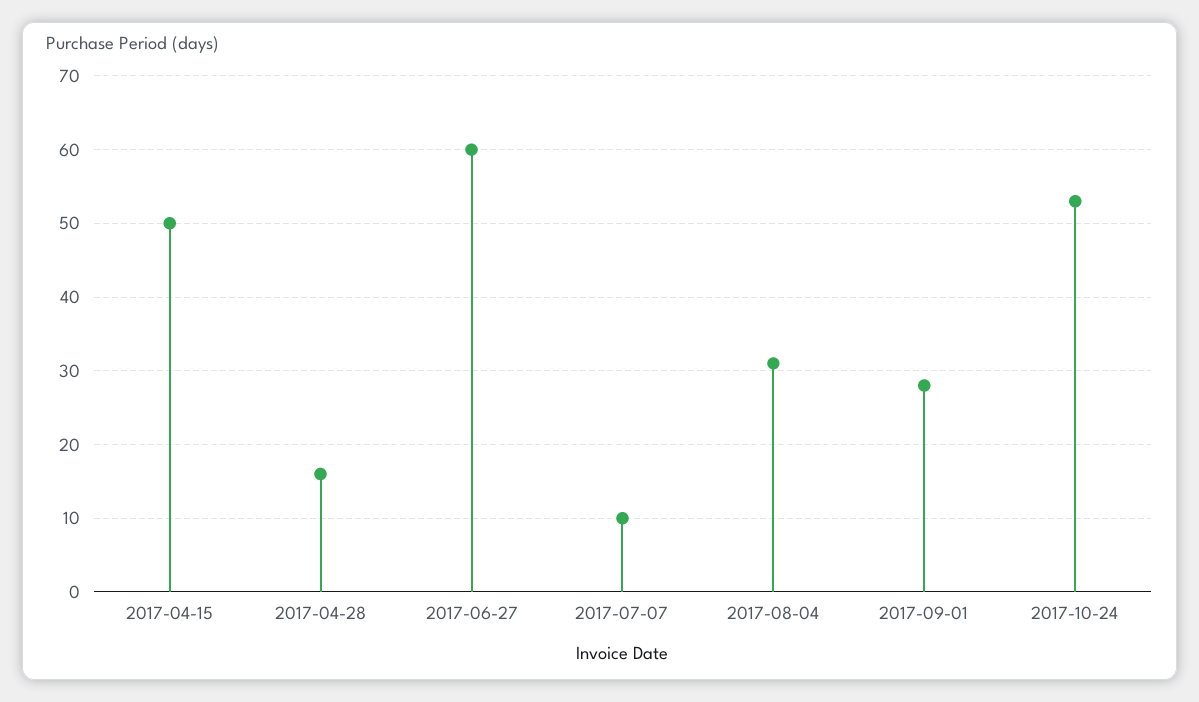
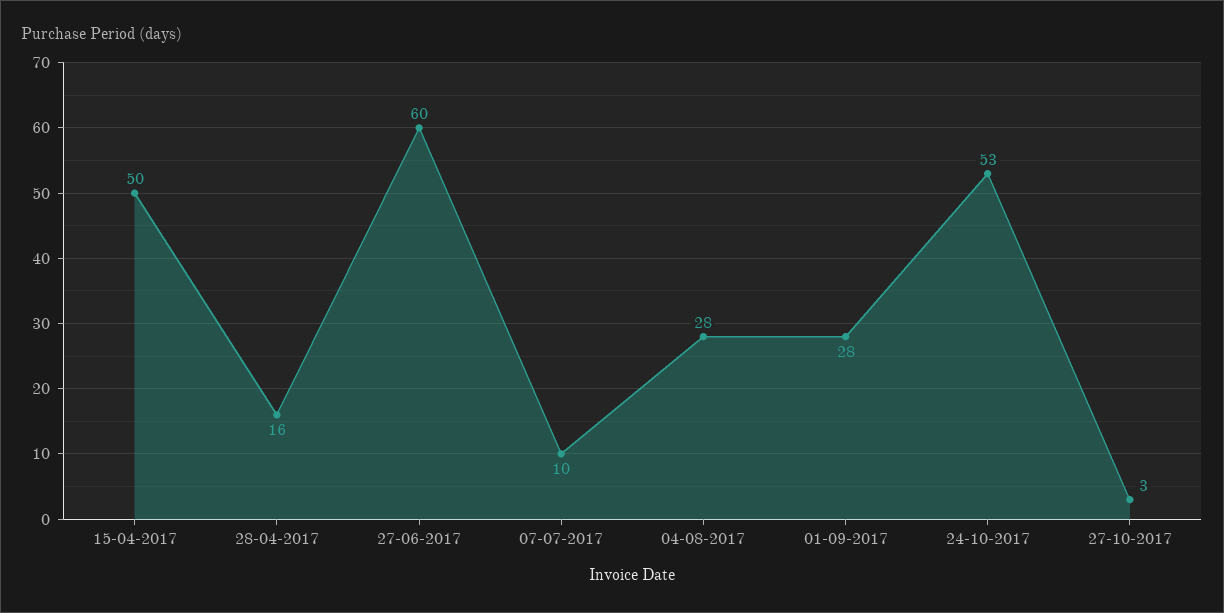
2017-08-04: 31 -> 28
27-10-2017: none -> 3

